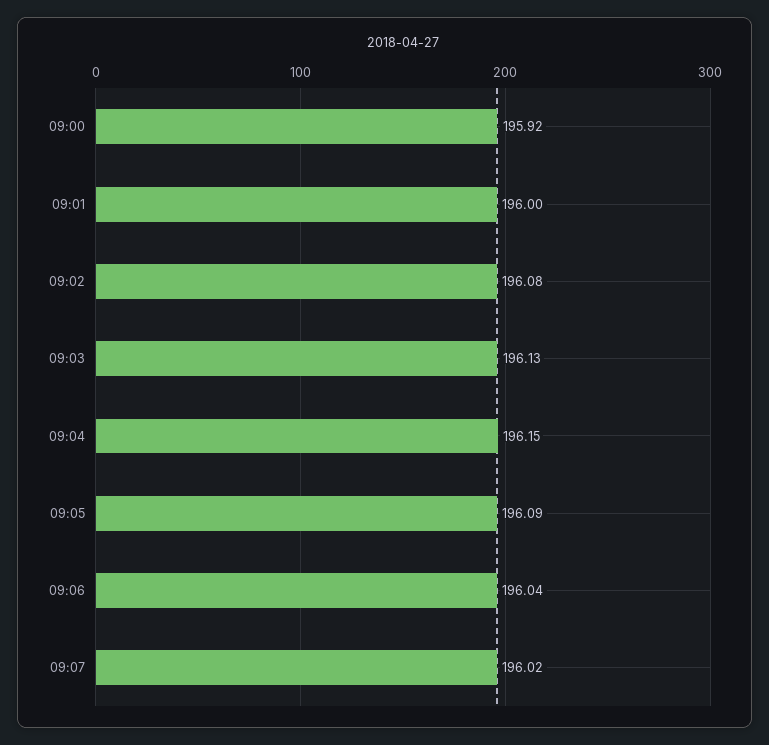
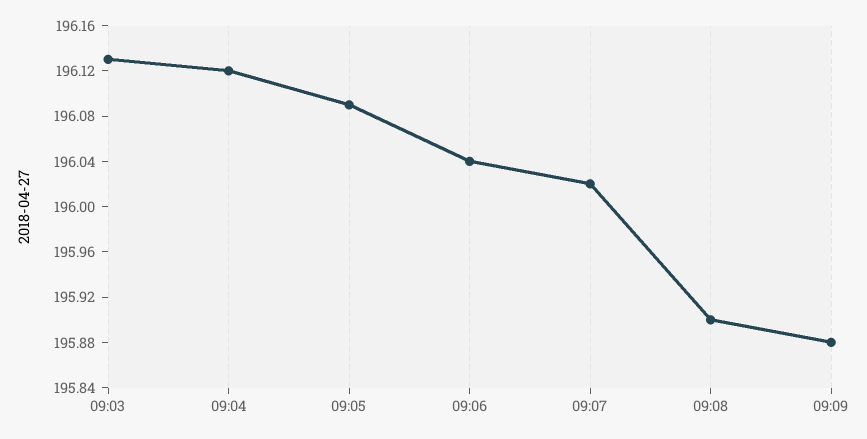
09:00: 195.92 -> none
09:01: 196 -> none
09:02: 196.08 -> none
09:04: 196.15 -> 196.12
09:08: none -> 195.9
09:09: none -> 195.88

